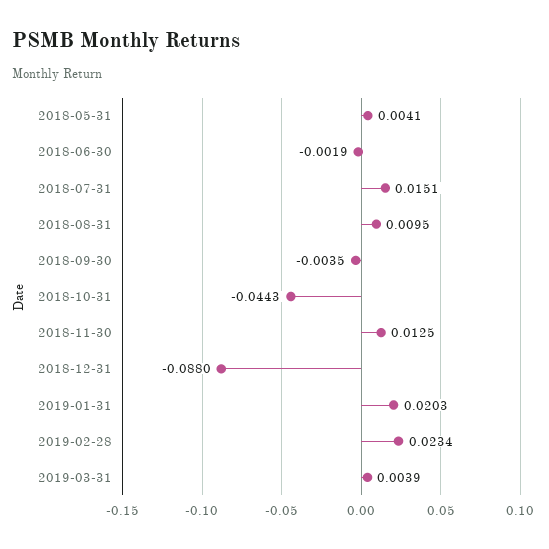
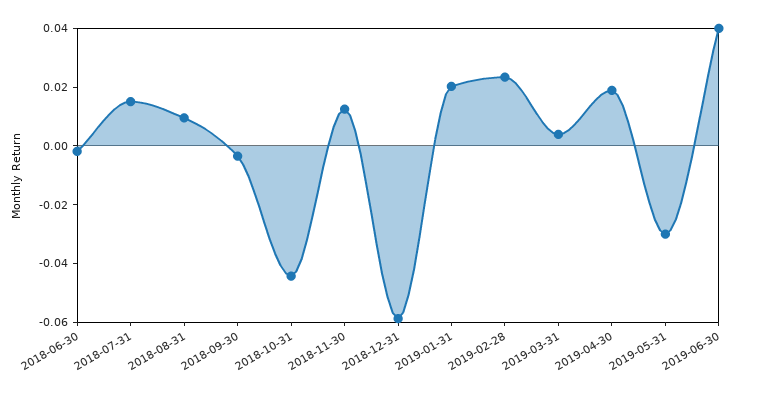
2018-05-31: 0.0041 -> none
2018-12-31: -0.088 -> -0.06
2019-04-30: none -> 0.02
2019-05-31: none -> -0.03
2019-06-30: none -> 0.04

